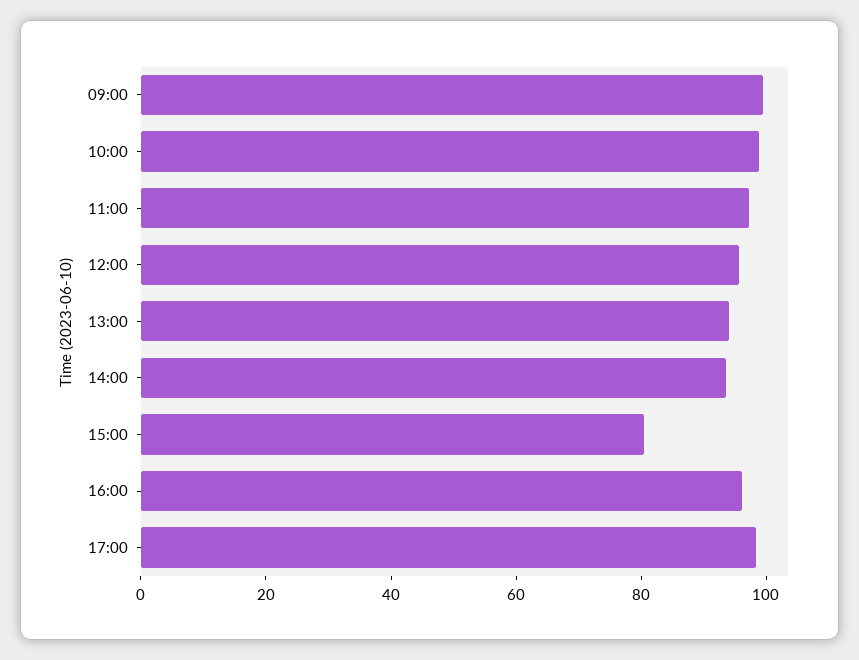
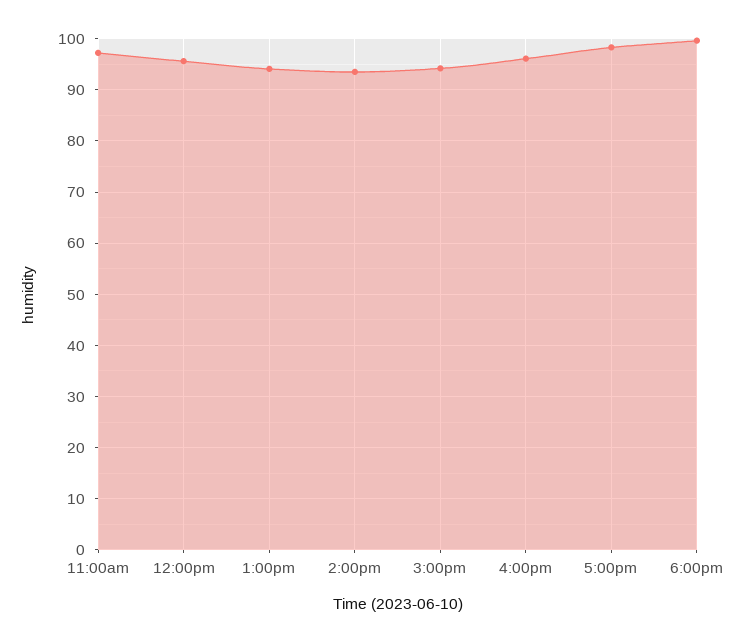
09:00: 100 -> none
10:00: 100 -> none
15:00: 80 -> 94
6:00pm: none -> 100

